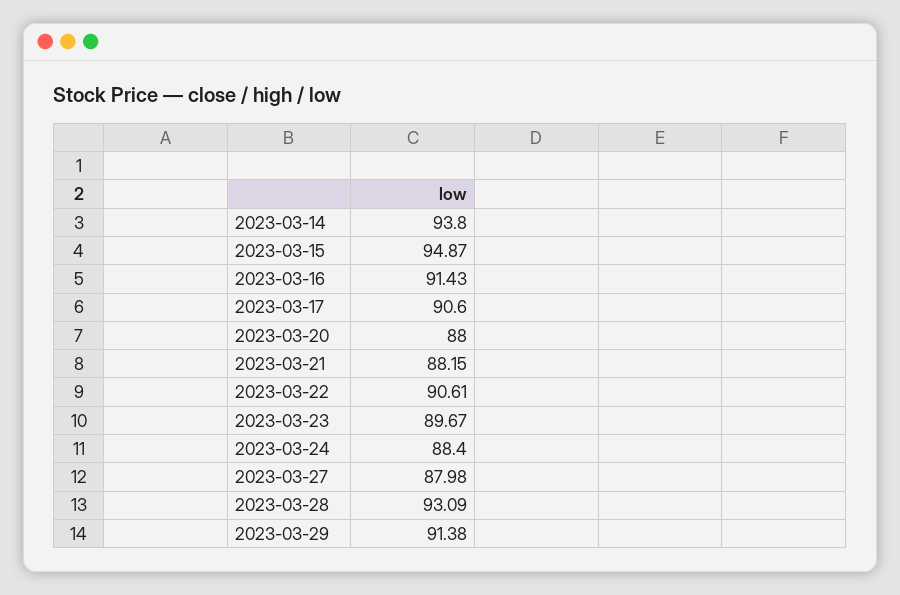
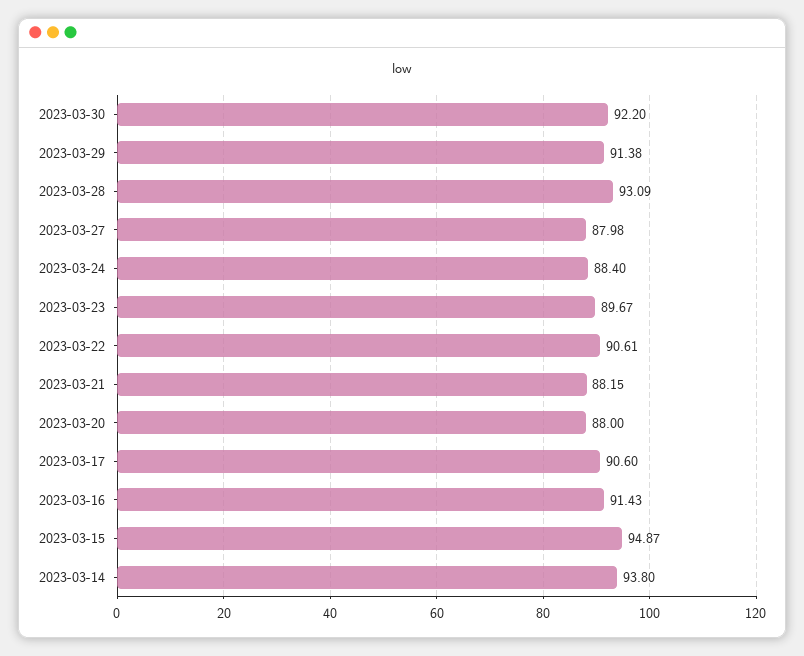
2023-03-30: none -> 92.2

